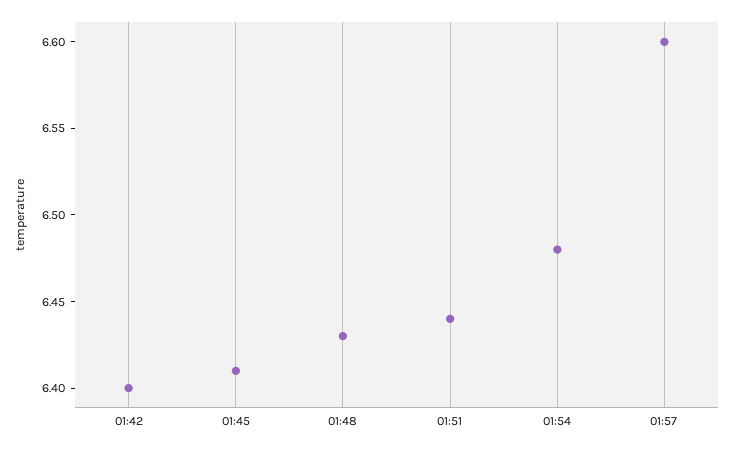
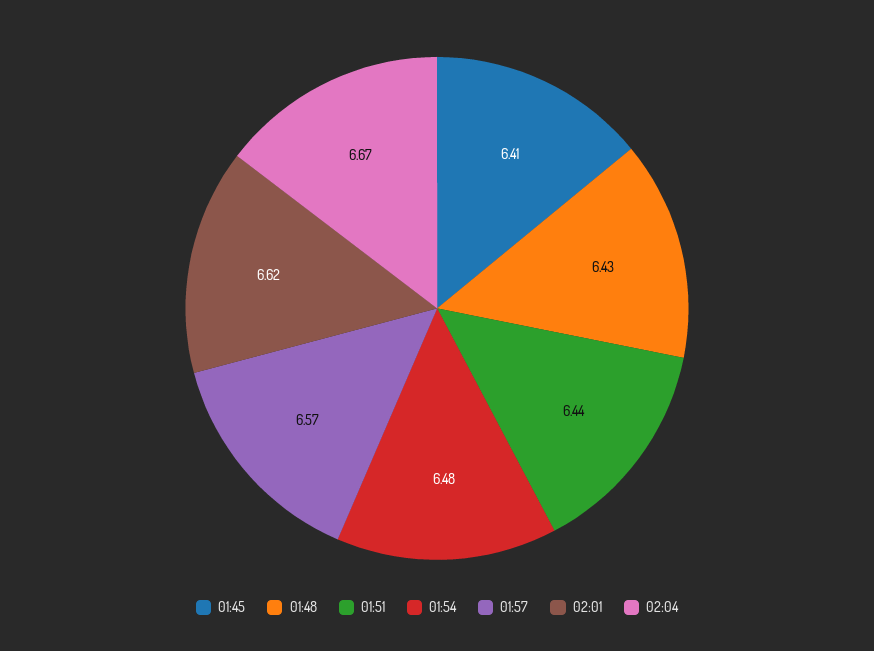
01:42: 6.4 -> none
01:57: 6.6 -> 6.57
02:01: none -> 6.62
02:04: none -> 6.67

